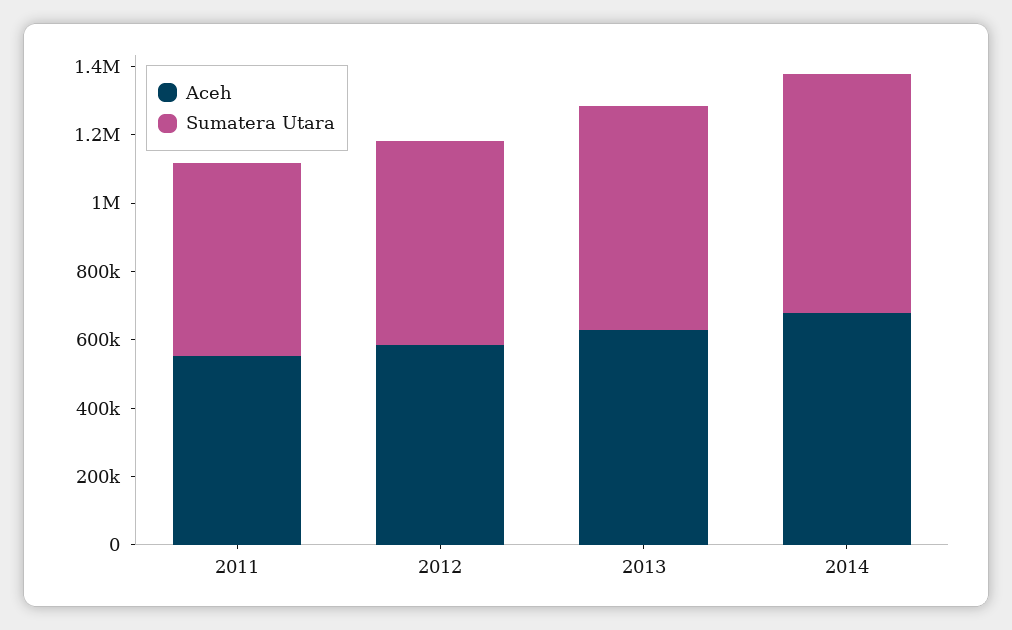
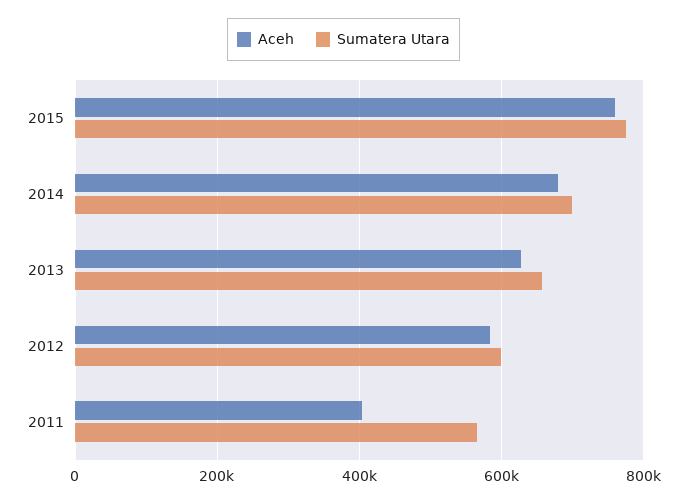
Aceh, 2011: 550000 -> 400000
Aceh, 2015: none -> 760000
Sumatera Utara, 2015: none -> 780000

